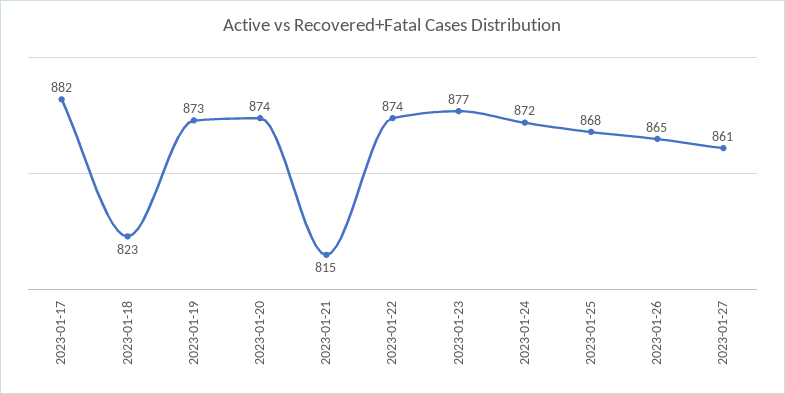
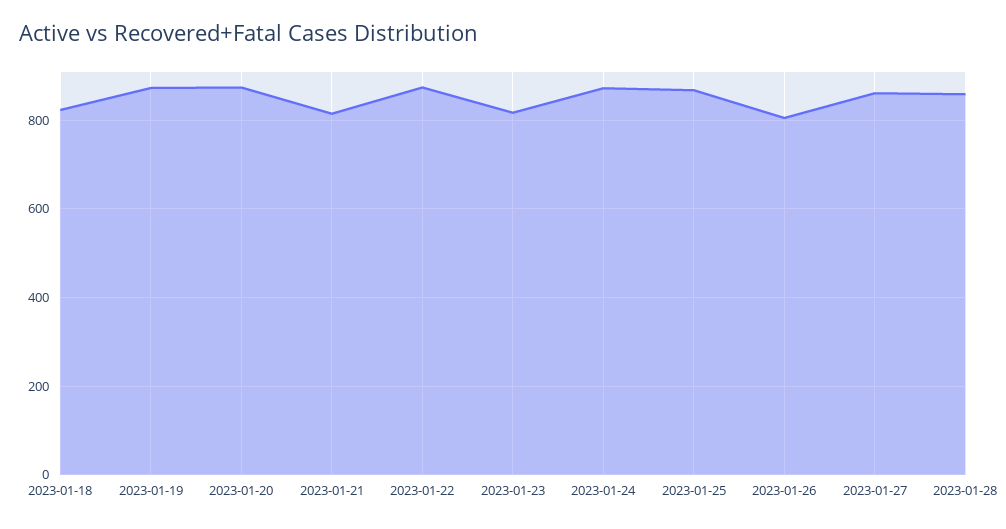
2023-01-17: 882 -> none
2023-01-23: 877 -> 820
2023-01-26: 865 -> 800
2023-01-28: none -> 860

